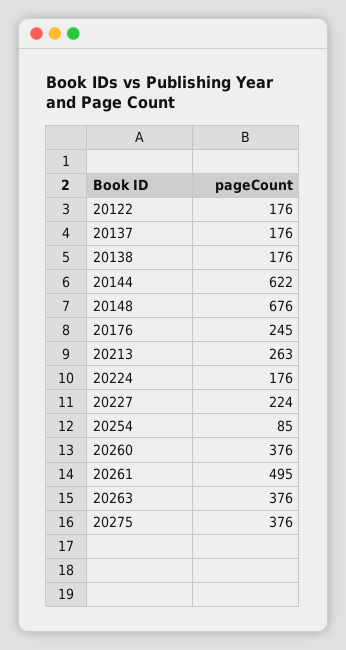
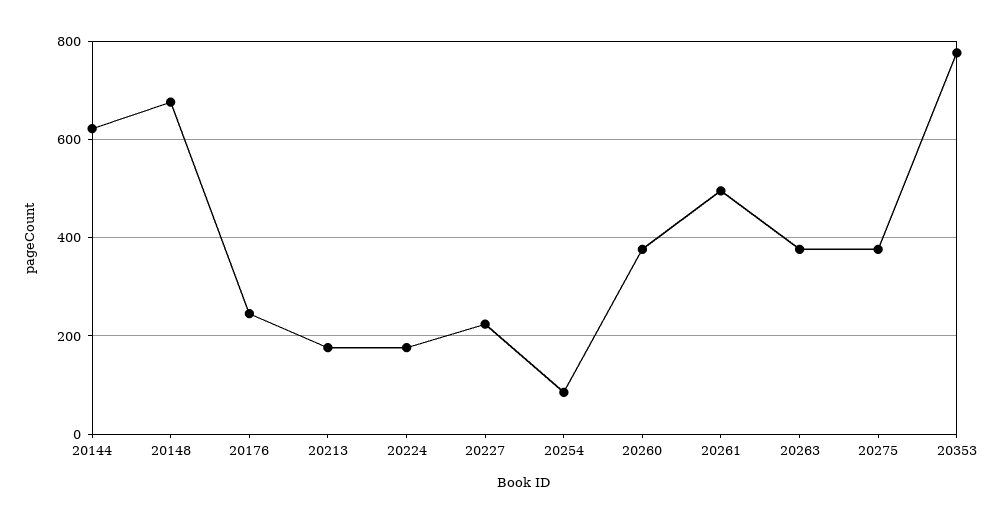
20122: 176 -> none
20137: 176 -> none
20138: 176 -> none
20213: 263 -> 180
20353: none -> 780

